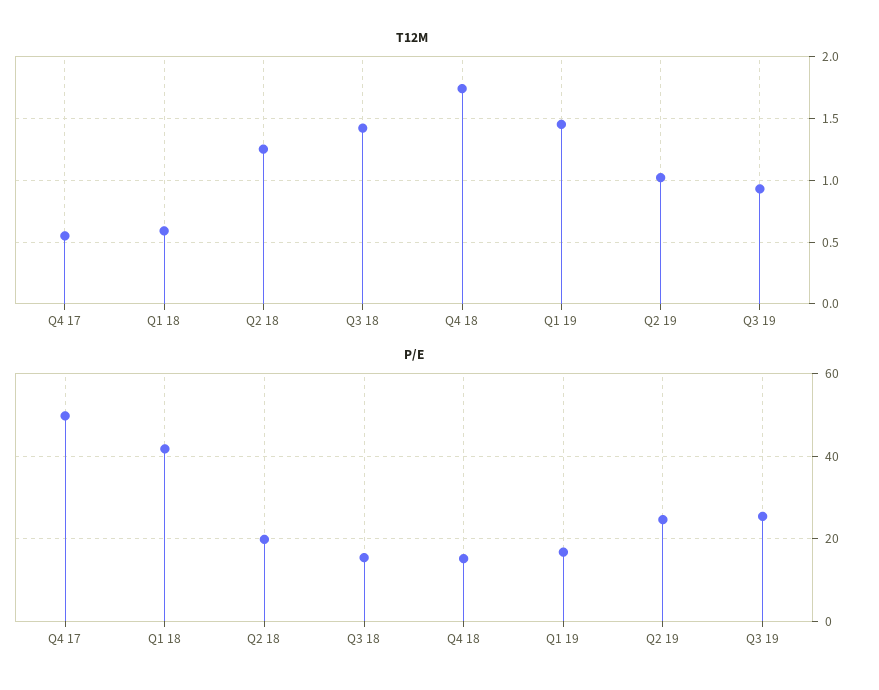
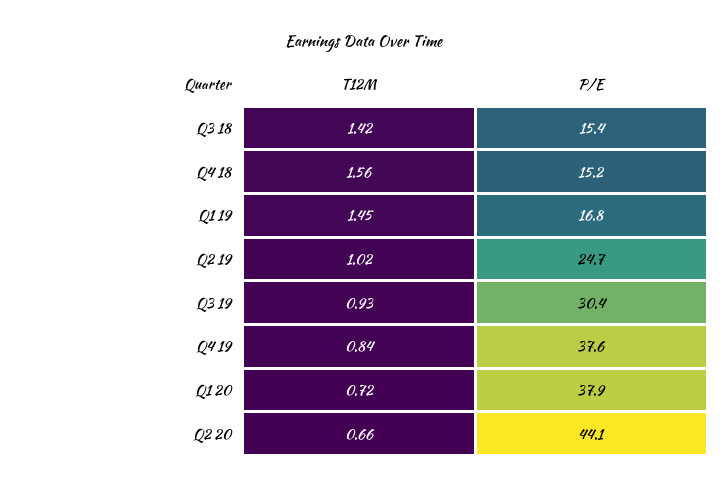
T12M, Q4 17: 0.55 -> none
T12M, Q1 18: 0.6 -> none
T12M, Q2 18: 1.25 -> none
T12M, Q4 18: 1.75 -> 1.56
P/E, Q4 17: 50 -> none
P/E, Q1 18: 42 -> none
P/E, Q2 18: 20 -> none
P/E, Q3 19: 26 -> 30.4
T12M, Q4 19: none -> 0.84
P/E, Q4 19: none -> 37.6
T12M, Q1 20: none -> 0.72
P/E, Q1 20: none -> 37.9
T12M, Q2 20: none -> 0.66
P/E, Q2 20: none -> 44.1

